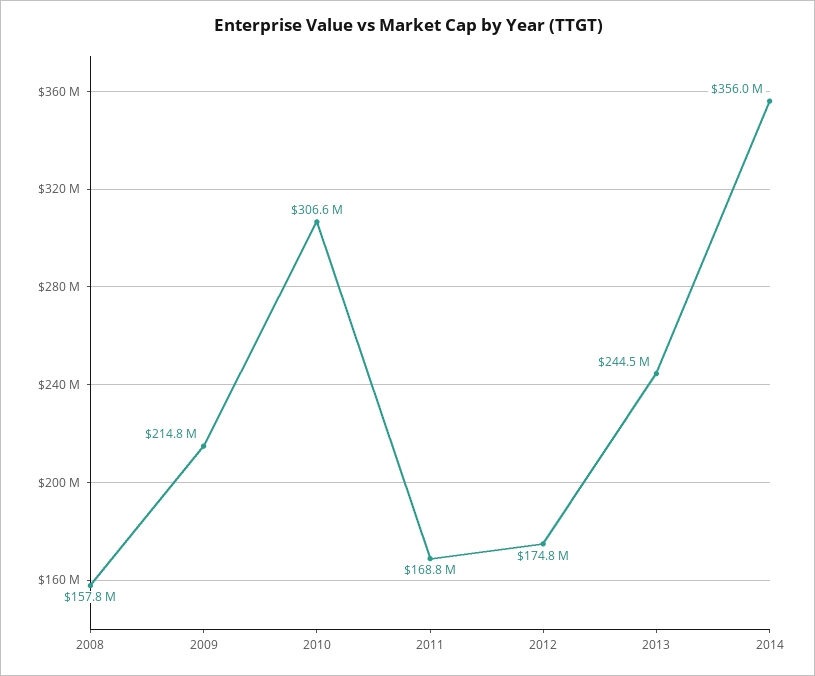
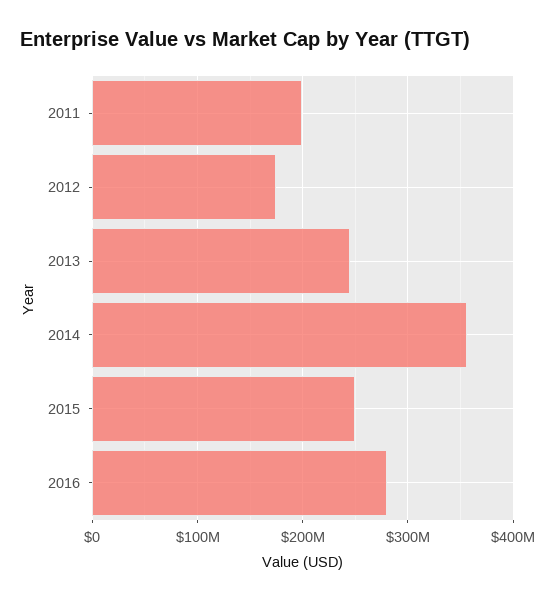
2008: 157800000 -> none
2009: 214800000 -> none
2010: 306600000 -> none
2011: 168800000 -> 200000000
2015: none -> 250000000
2016: none -> 280000000

